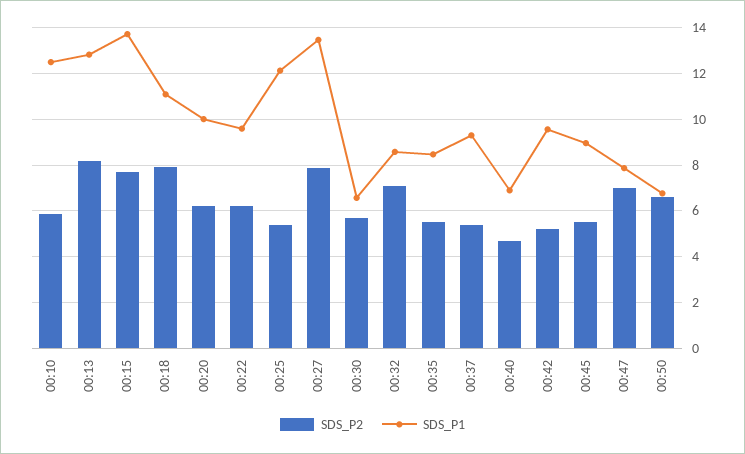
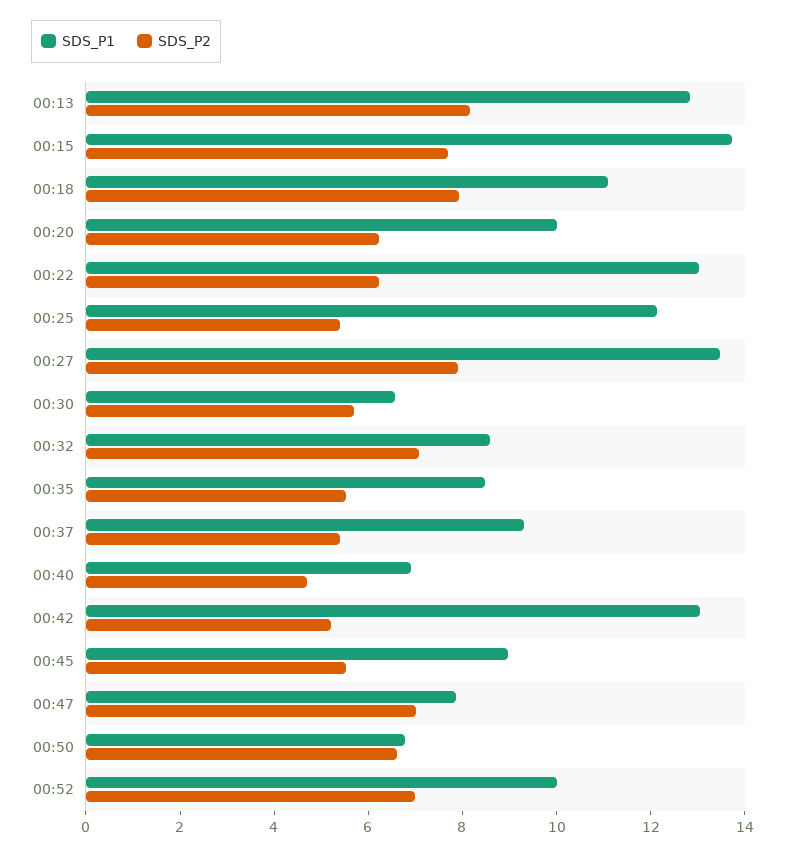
SDS_P2, 00:10: 6 -> none
SDS_P1, 00:10: 12.5 -> none
SDS_P1, 00:22: 9.5 -> 13
SDS_P1, 00:42: 9.5 -> 13
SDS_P1, 00:52: none -> 10
SDS_P2, 00:52: none -> 7

